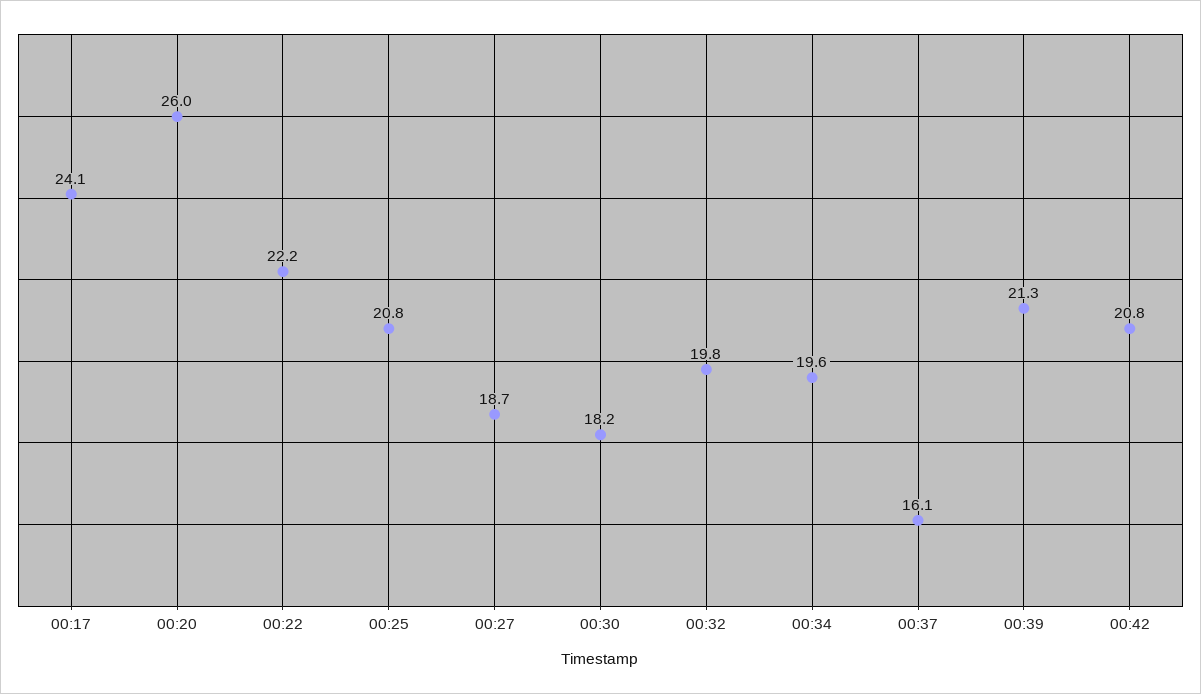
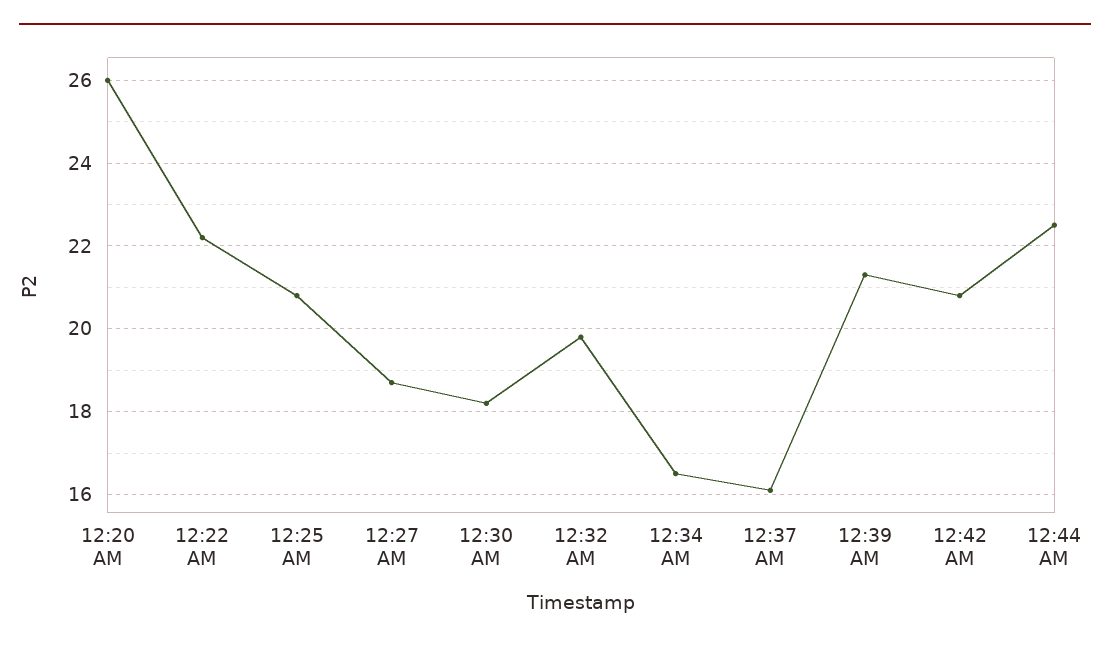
00:17: 24.1 -> none
00:34: 19.6 -> 16.5
12:44 AM: none -> 22.5

